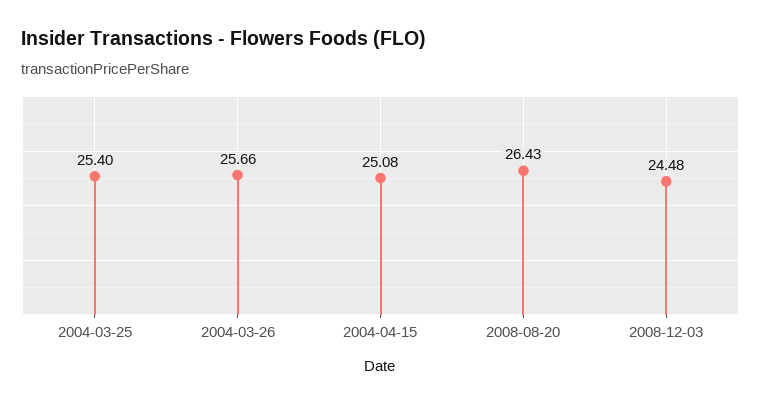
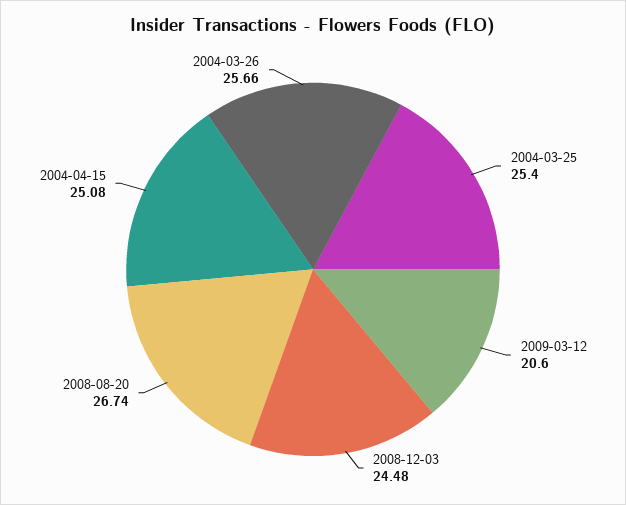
2008-08-20: 26.43 -> 26.74
2009-03-12: none -> 20.6

